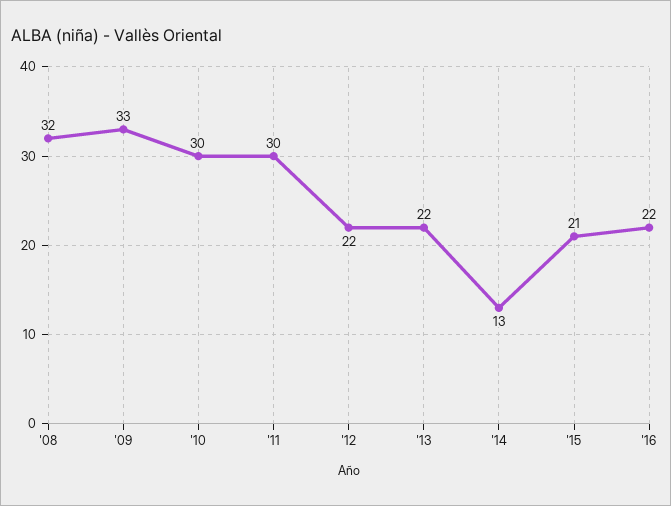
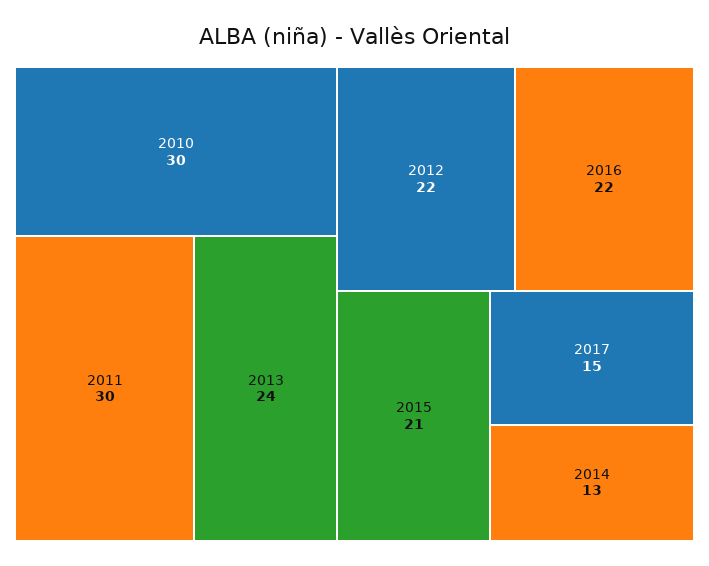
'08: 32 -> none
'09: 33 -> none
'13: 22 -> 24
2017: none -> 15

